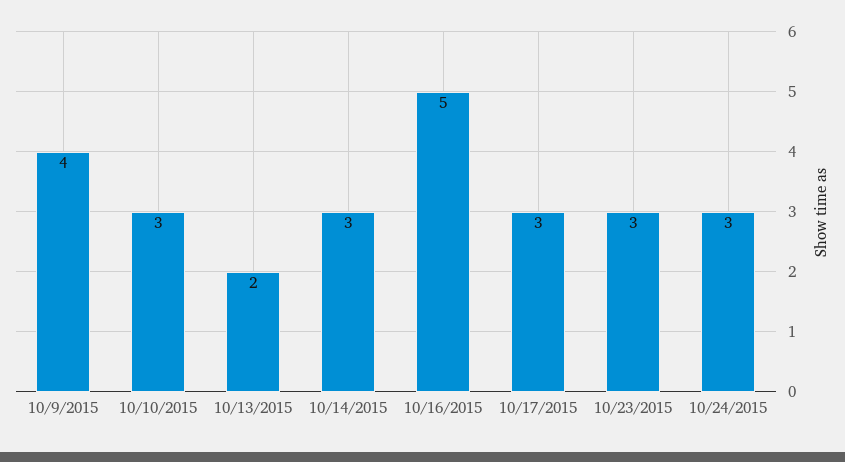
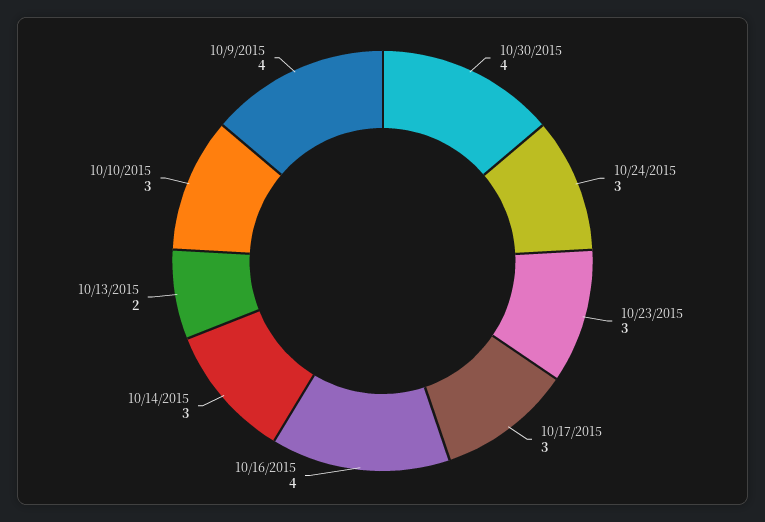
10/16/2015: 5 -> 4
10/30/2015: none -> 4

